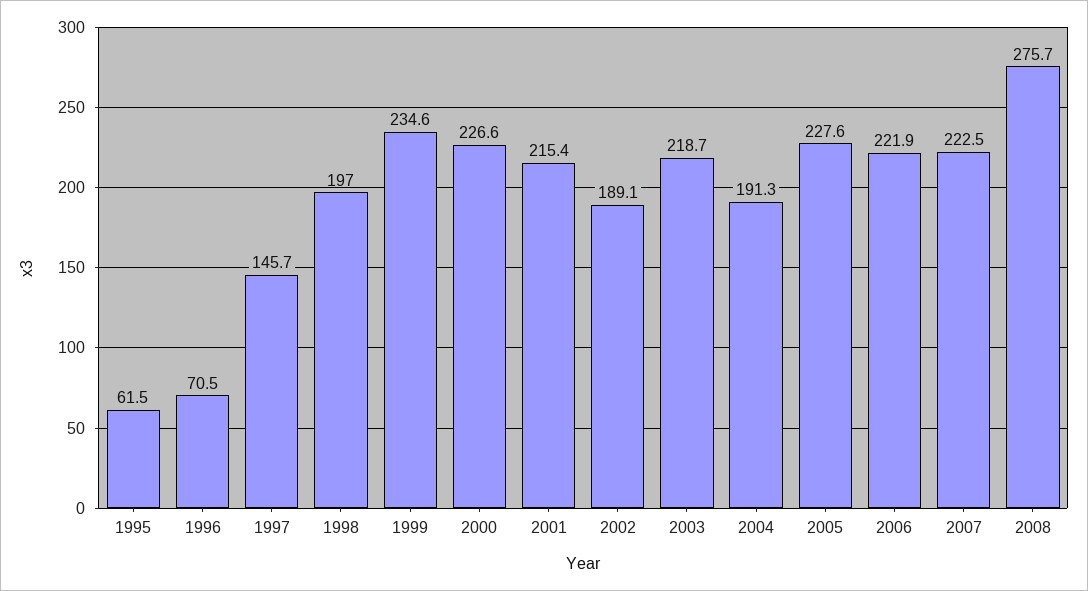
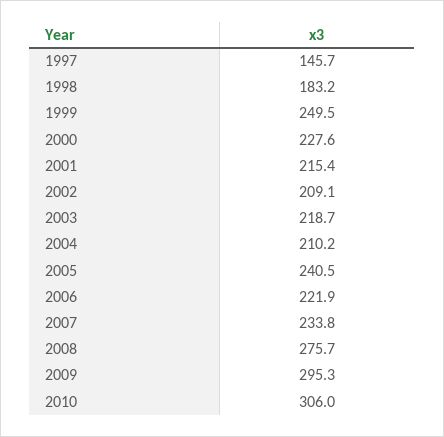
1995: 61.5 -> none
1996: 70.5 -> none
1998: 197 -> 183.2
1999: 234.6 -> 249.5
2000: 226.6 -> 227.6
2002: 189.1 -> 209.1
2004: 191.3 -> 210.2
2005: 227.6 -> 240.5
2007: 222.5 -> 233.8
2009: none -> 295.3
2010: none -> 306

